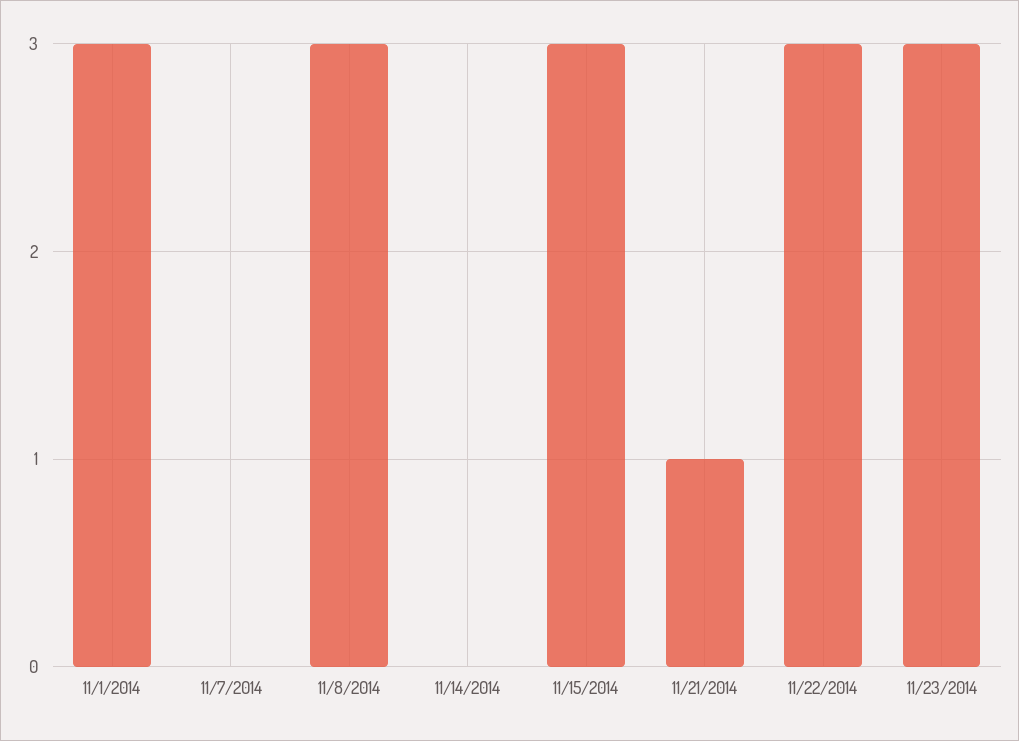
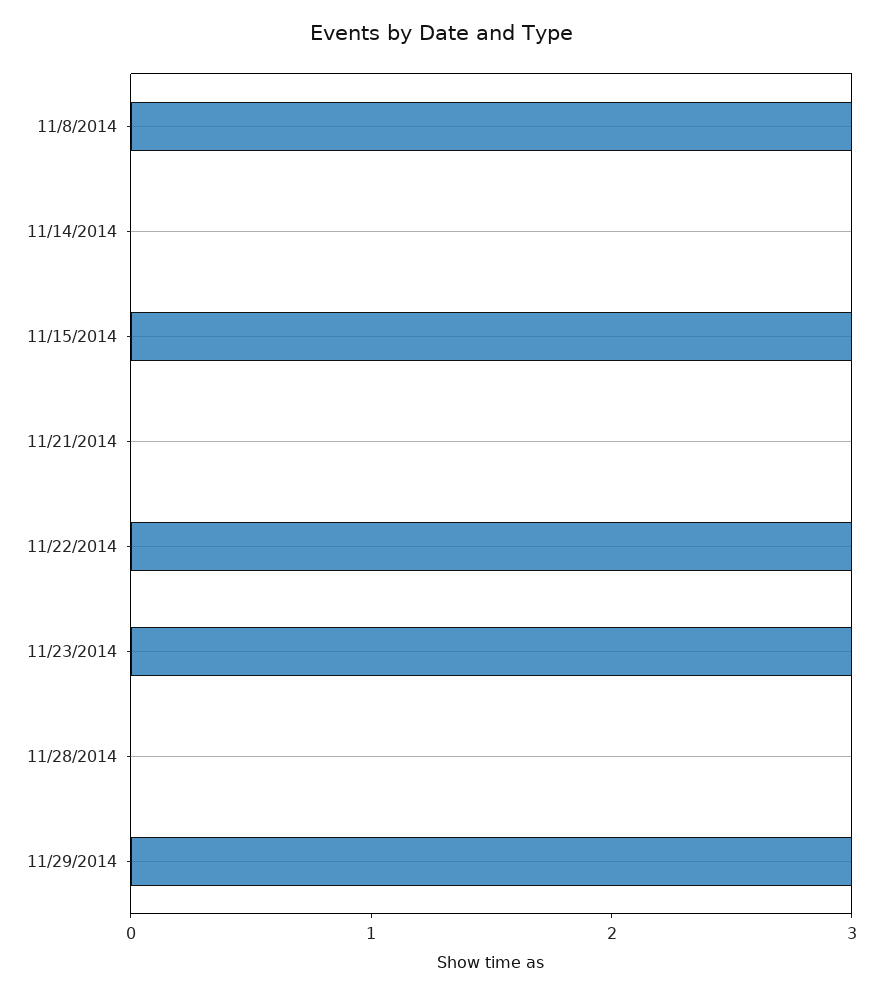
11/1/2014: 3 -> none
11/7/2014: 0 -> none
11/21/2014: 1 -> 0
11/28/2014: none -> 0
11/29/2014: none -> 3

